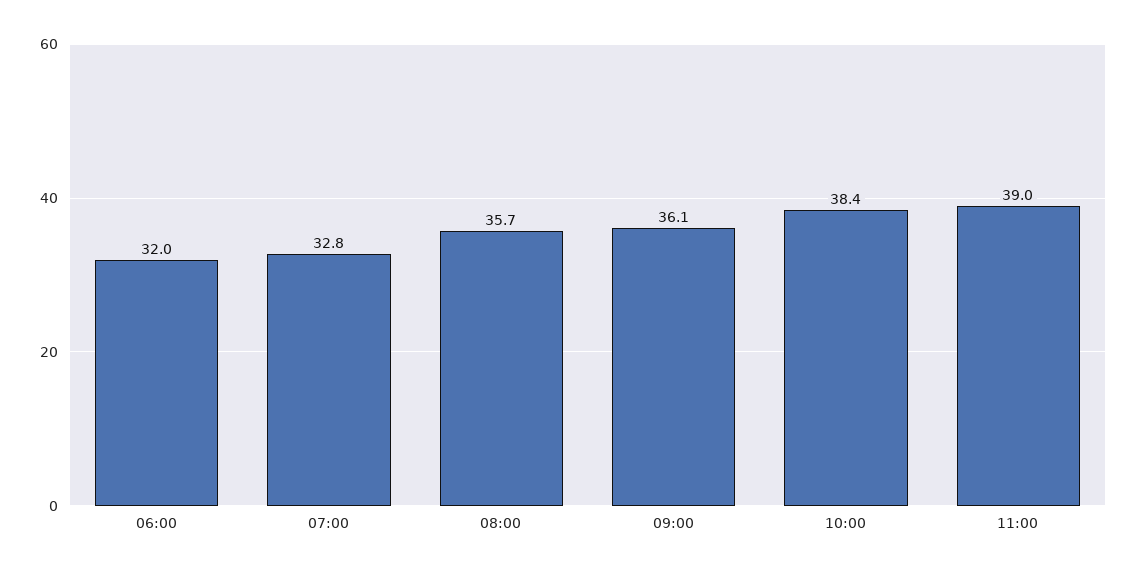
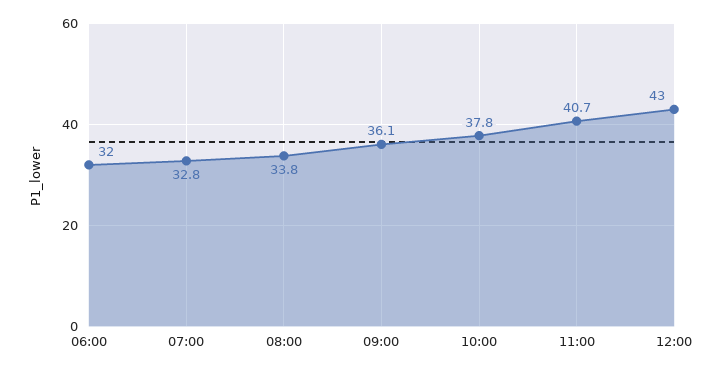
08:00: 35.7 -> 33.8
10:00: 38.4 -> 37.8
11:00: 39 -> 40.7
12:00: none -> 43

